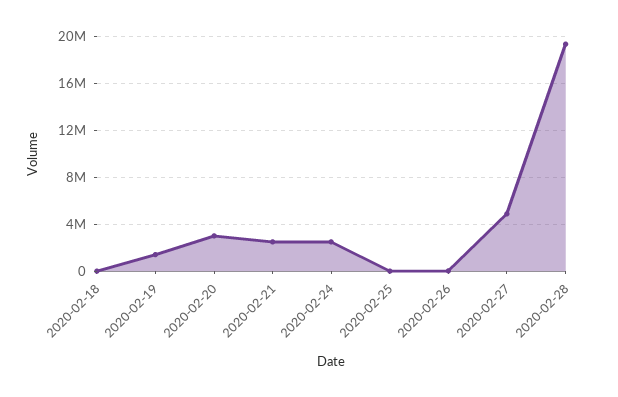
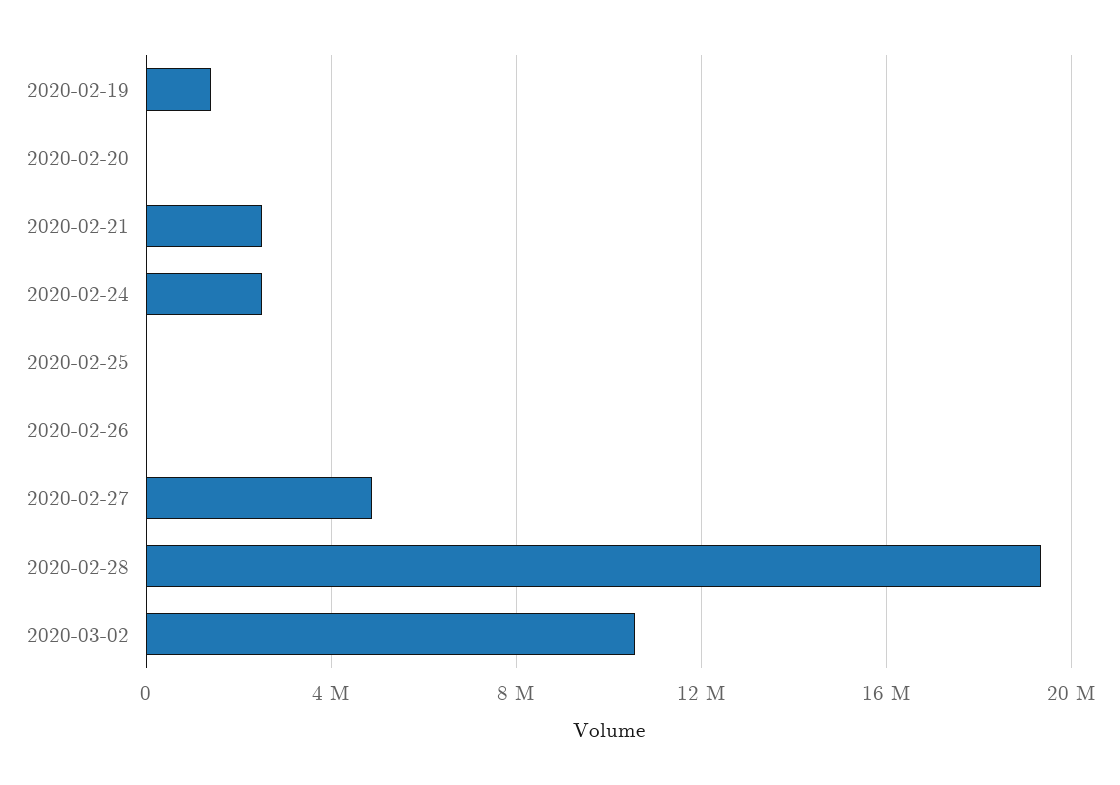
2020-02-18: 0 -> none
2020-02-20: 3000000 -> 0
2020-03-02: none -> 10500000

